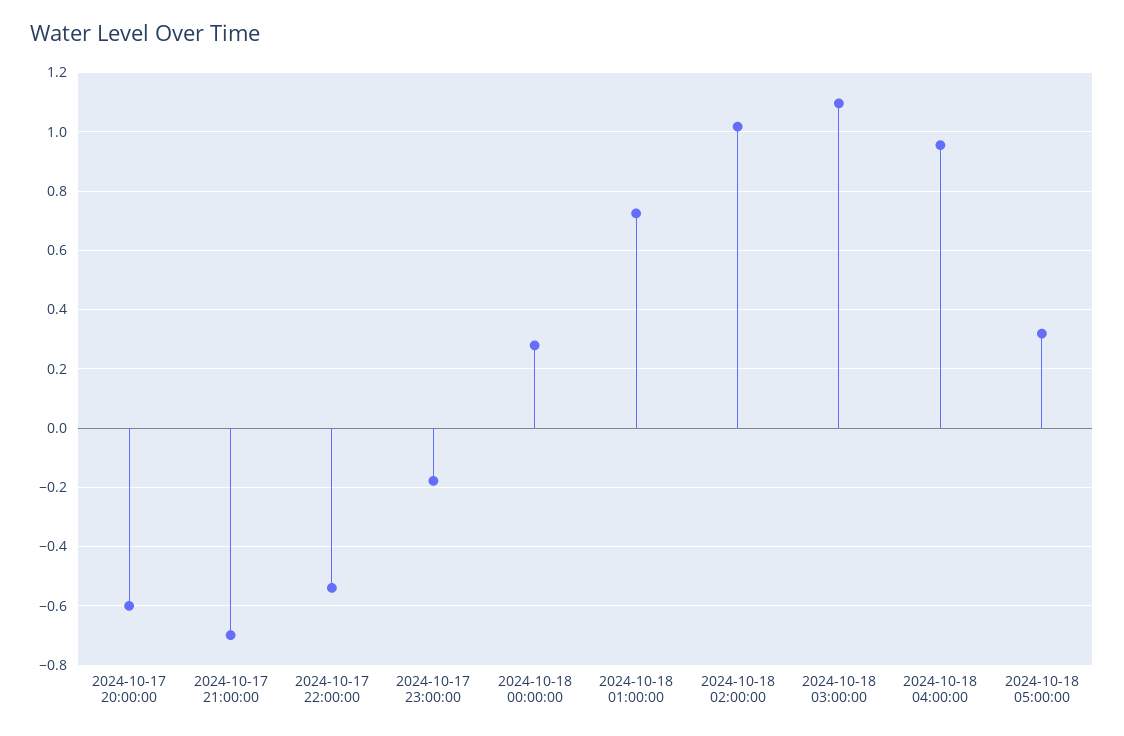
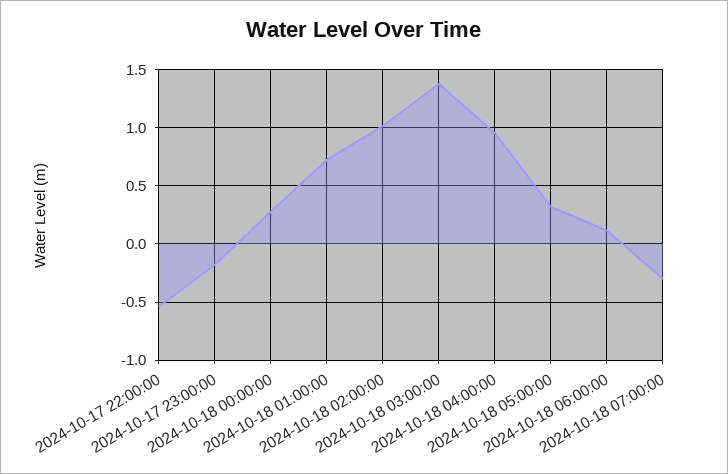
2024-10-17 20:00:00: -0.6 -> none
2024-10-17 21:00:00: -0.7 -> none
2024-10-18 03:00:00: 1.1 -> 1.4
2024-10-18 06:00:00: none -> 0.1
2024-10-18 07:00:00: none -> -0.3

